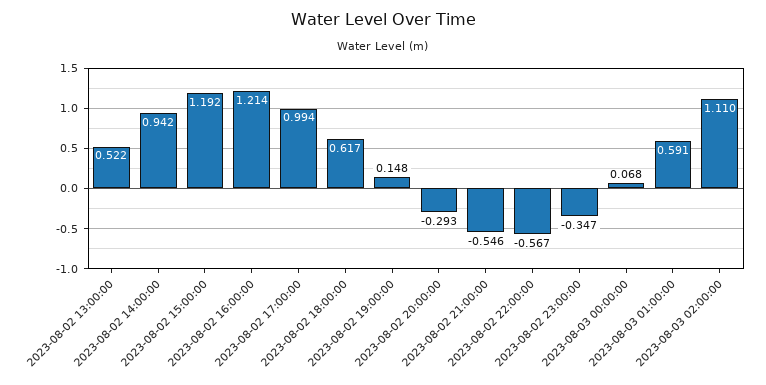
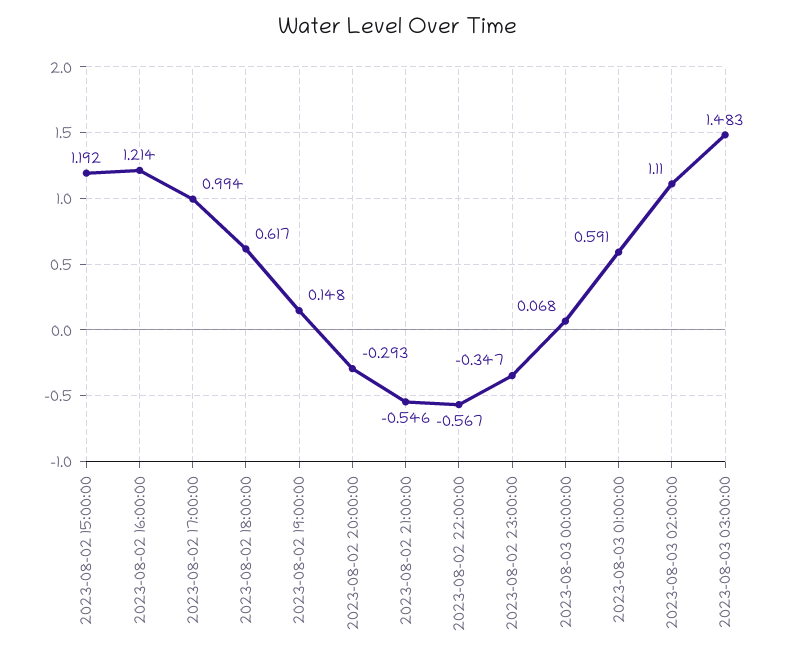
2023-08-02 13:00:00: 0.522 -> none
2023-08-02 14:00:00: 0.942 -> none
2023-08-03 03:00:00: none -> 1.483

